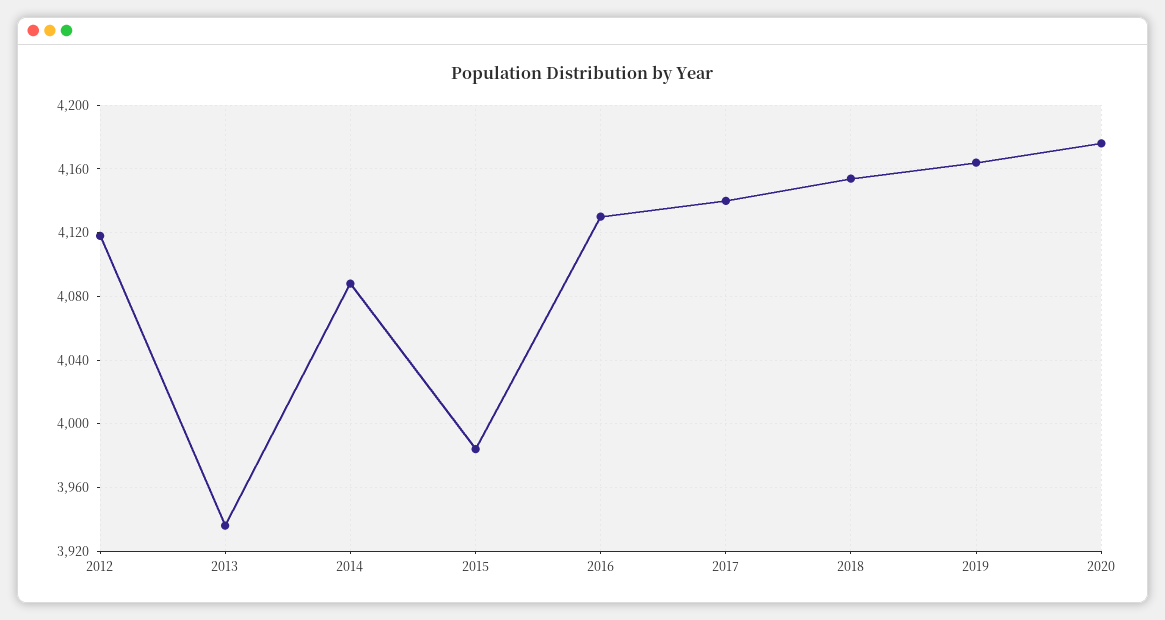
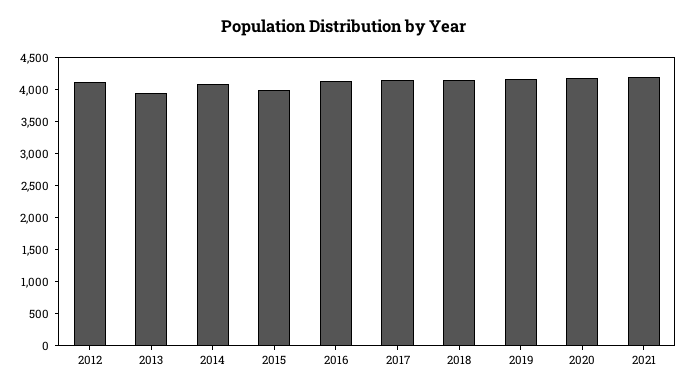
2021: none -> 4250

